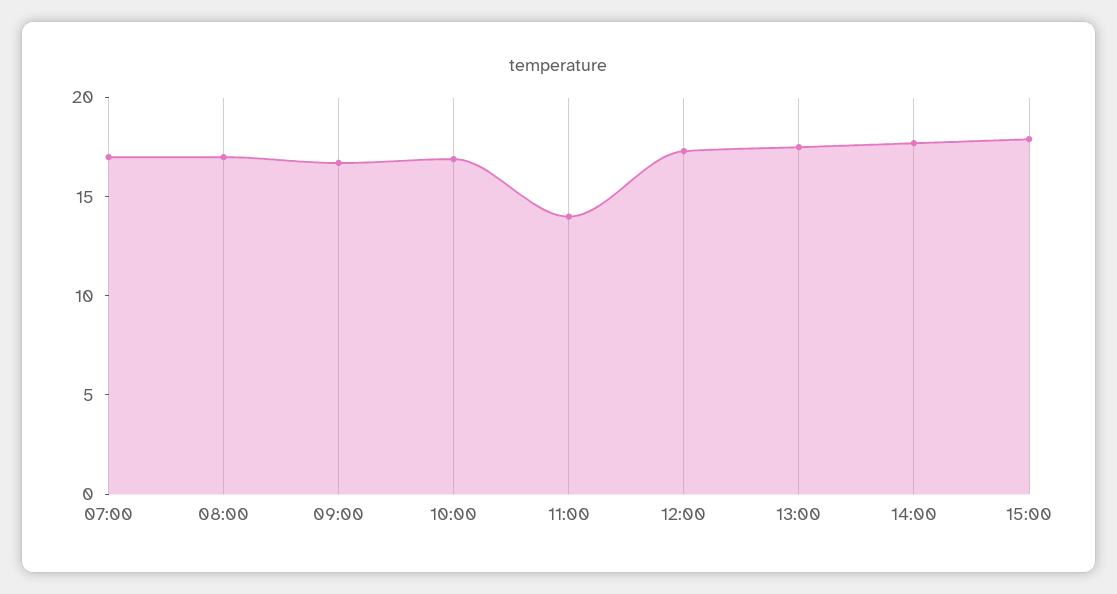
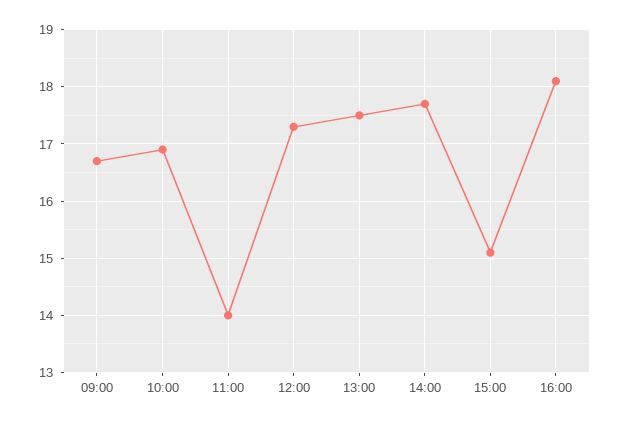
07:00: 17 -> none
08:00: 17 -> none
15:00: 18 -> 15
16:00: none -> 18

